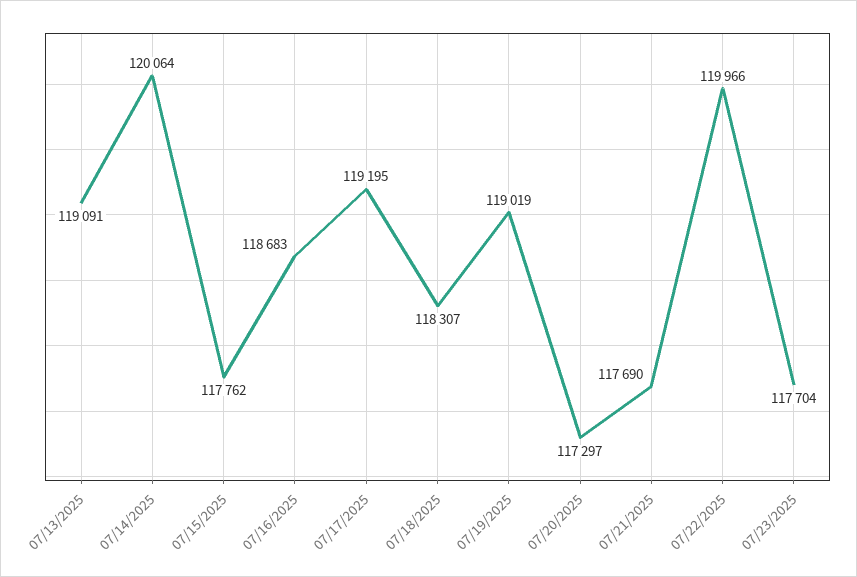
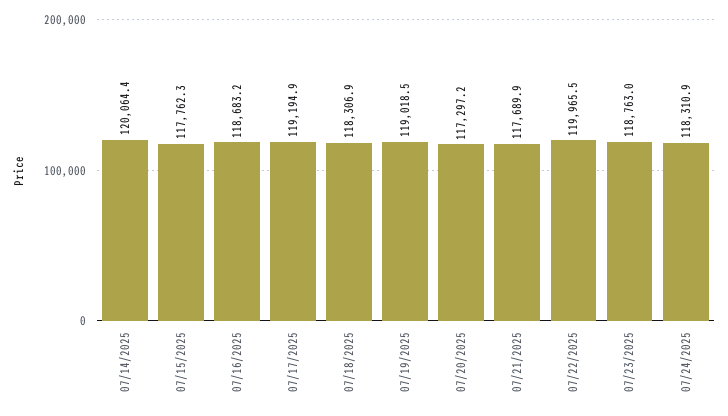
07/13/2025: 119091 -> none
07/23/2025: 117704 -> 118763
07/24/2025: none -> 118310.9

